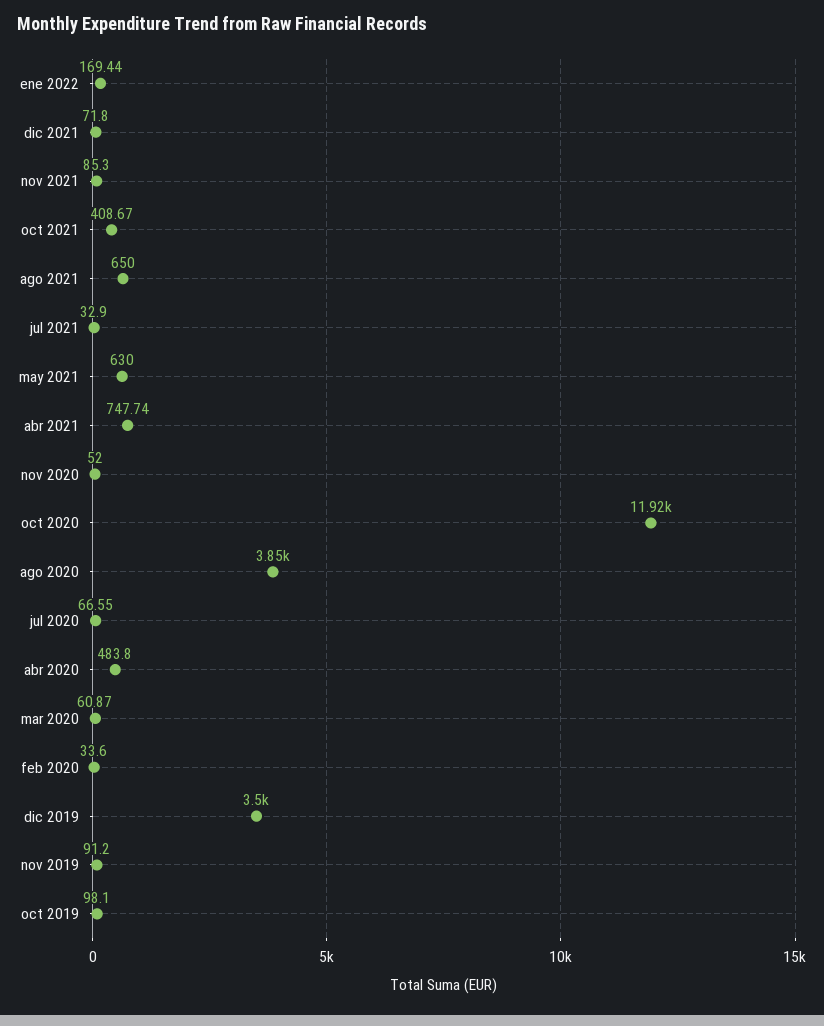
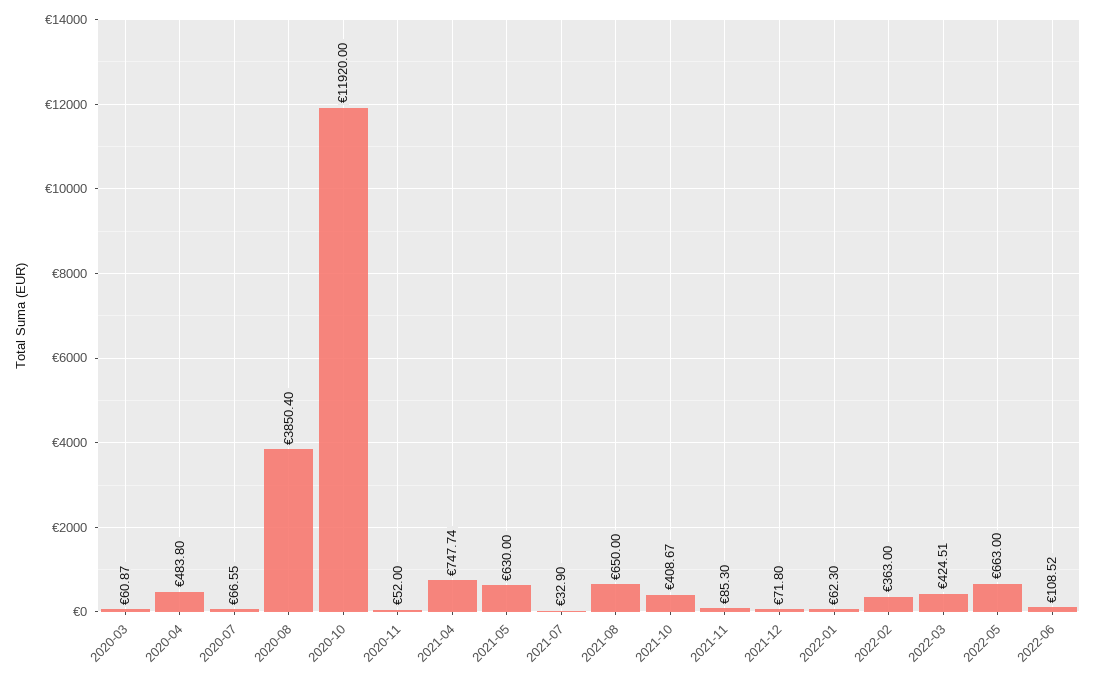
ene 2022: 169.44 -> 62.3
feb 2020: 33.6 -> none
dic 2019: 3500 -> none
nov 2019: 91.2 -> none
oct 2019: 98.1 -> none
2022-02: none -> 363
2022-03: none -> 424.51
2022-05: none -> 663
2022-06: none -> 108.52

